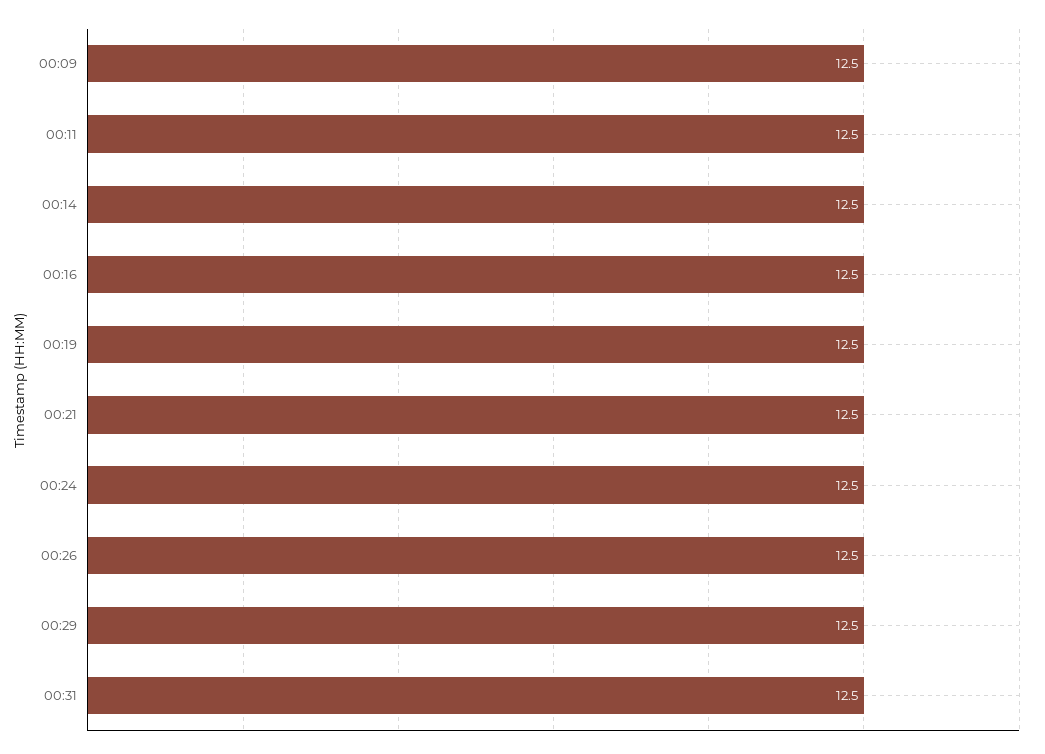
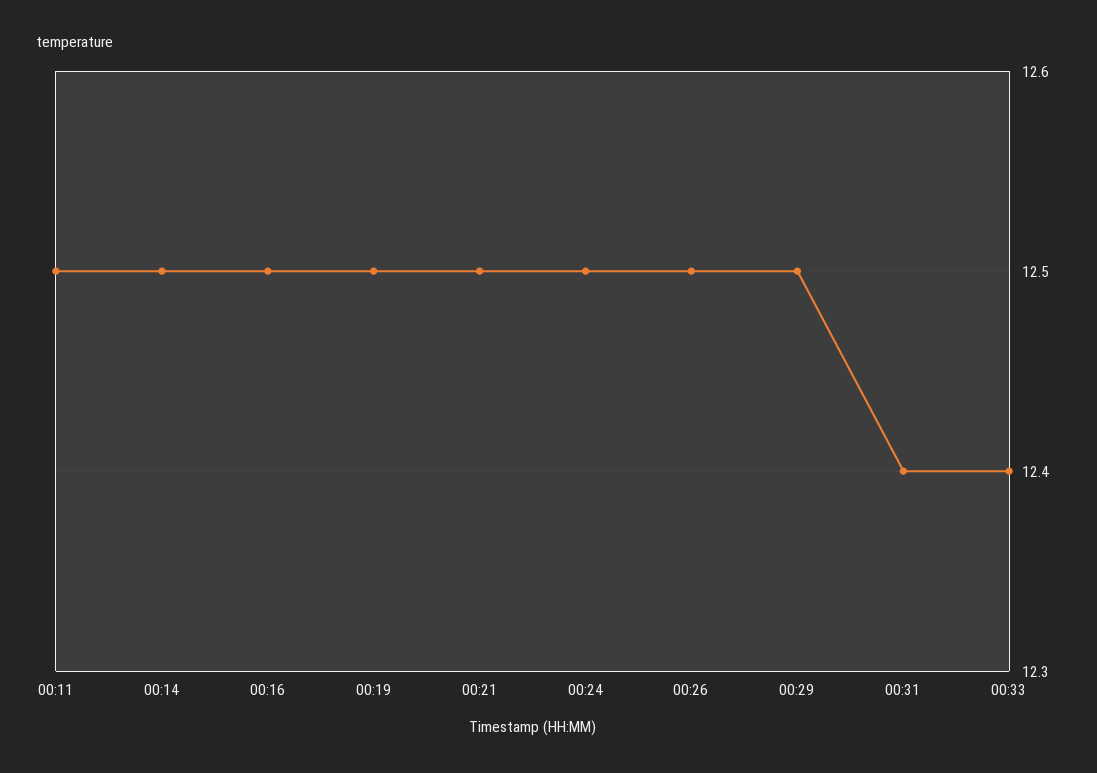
00:09: 12.5 -> none
00:31: 12.5 -> 12.4
00:33: none -> 12.4

